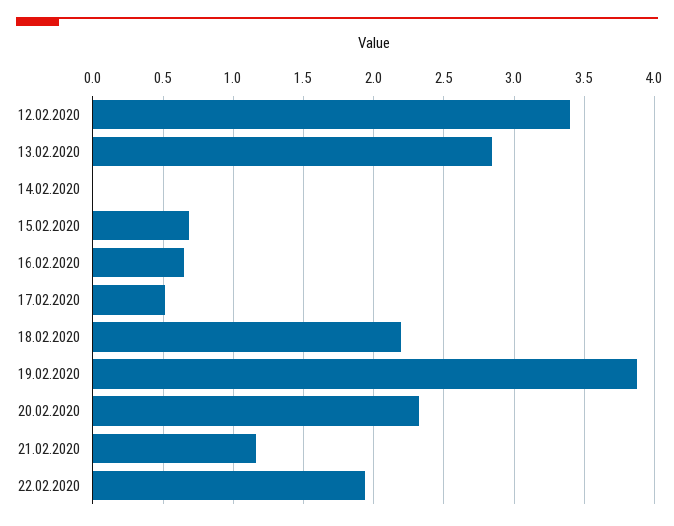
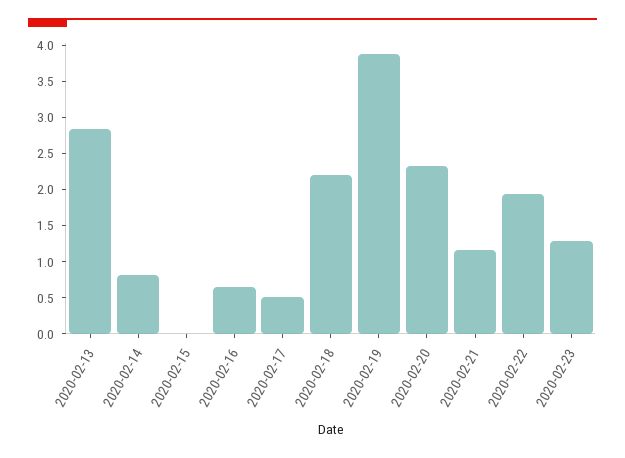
12.02.2020: 3.4 -> none
14.02.2020: 0 -> 0.75
15.02.2020: 0.7 -> 0
2020-02-23: none -> 1.25

